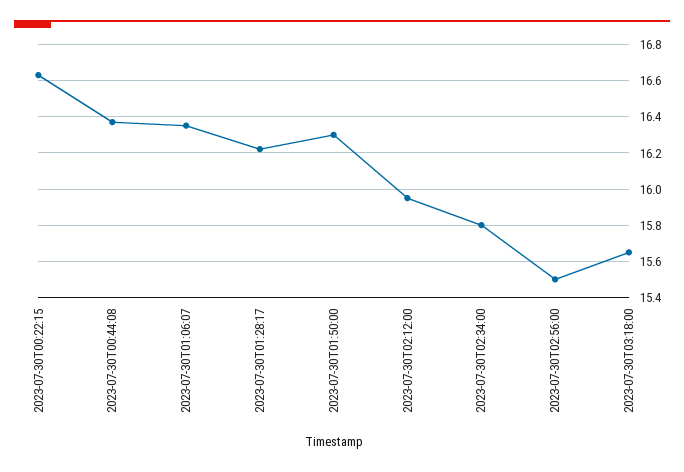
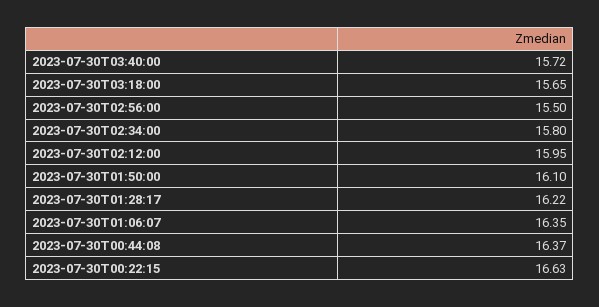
2023-07-30T01:50:00: 16.3 -> 16.1
2023-07-30T03:40:00: none -> 15.72

